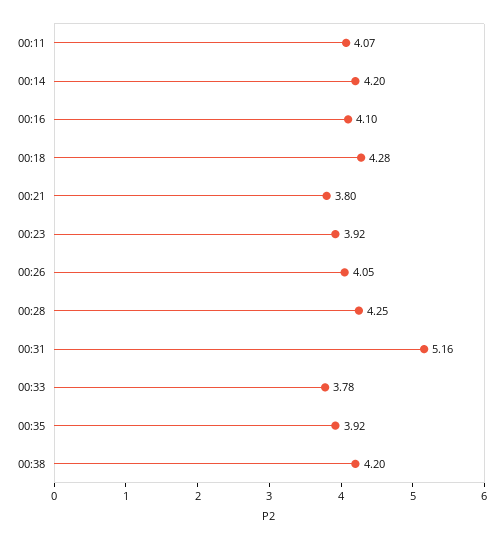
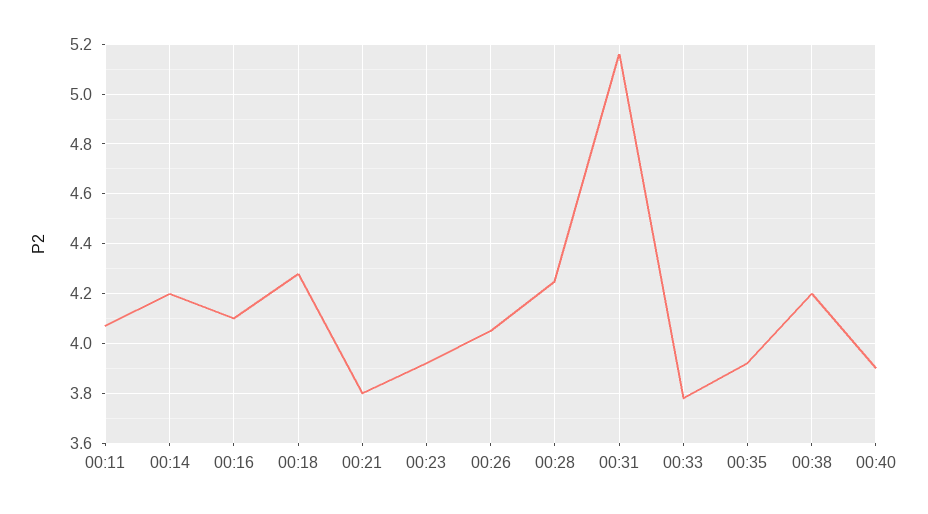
00:40: none -> 3.9

